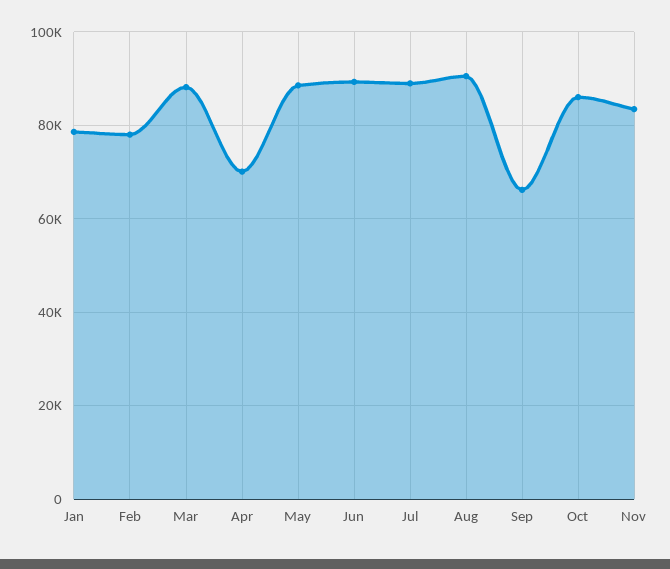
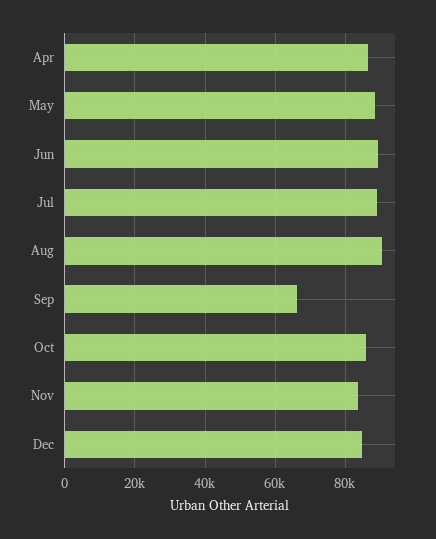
Jan: 78000 -> none
Feb: 78000 -> none
Mar: 88000 -> none
Apr: 70000 -> 86000
Dec: none -> 84000

